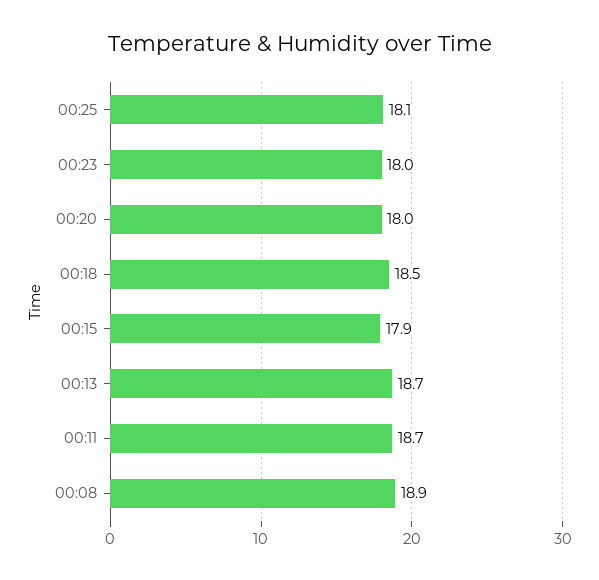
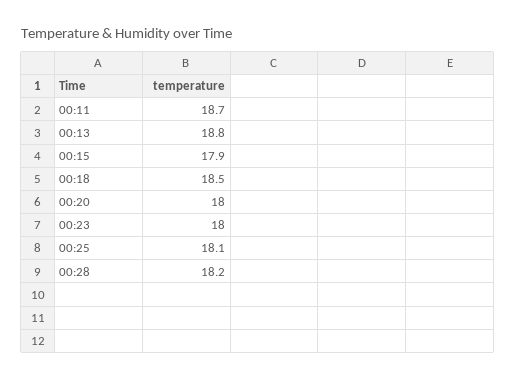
00:13: 18.7 -> 18.8
00:08: 18.9 -> none
00:28: none -> 18.2

